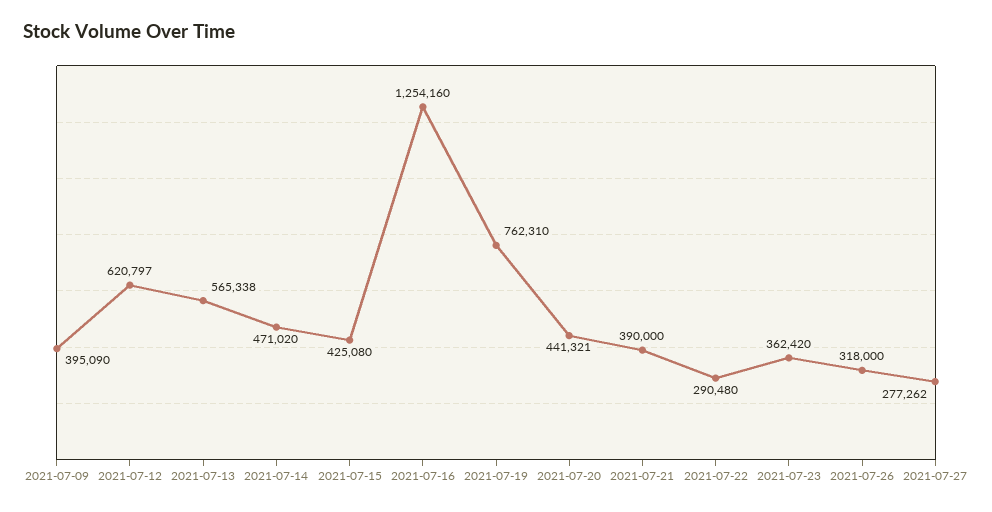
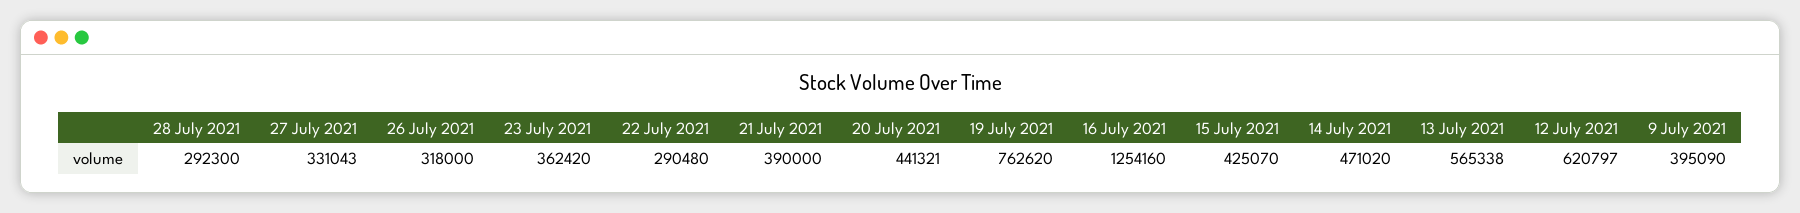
2021-07-15: 425080 -> 425070
2021-07-19: 762310 -> 762620
2021-07-27: 277262 -> 331043
28 July 2021: none -> 292300

